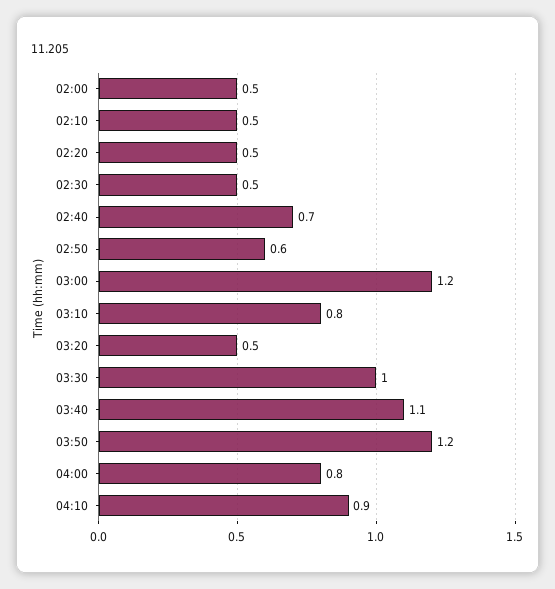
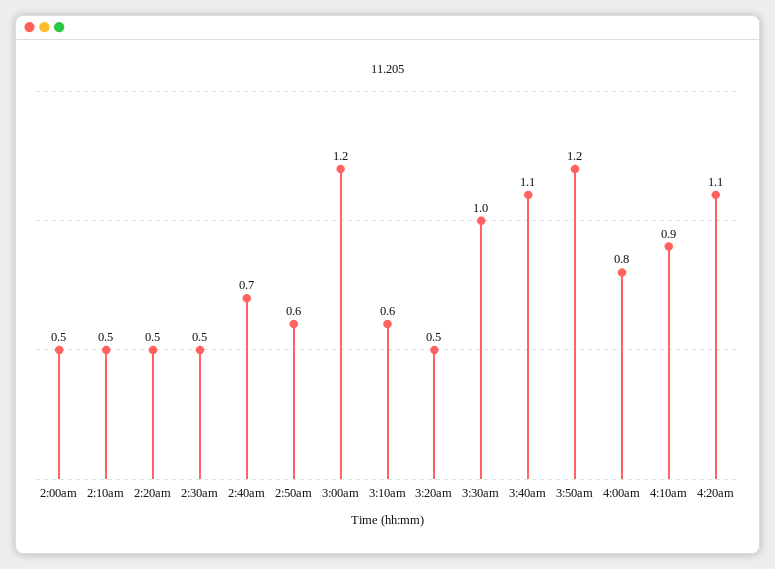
03:10: 0.8 -> 0.6
4:20am: none -> 1.1

